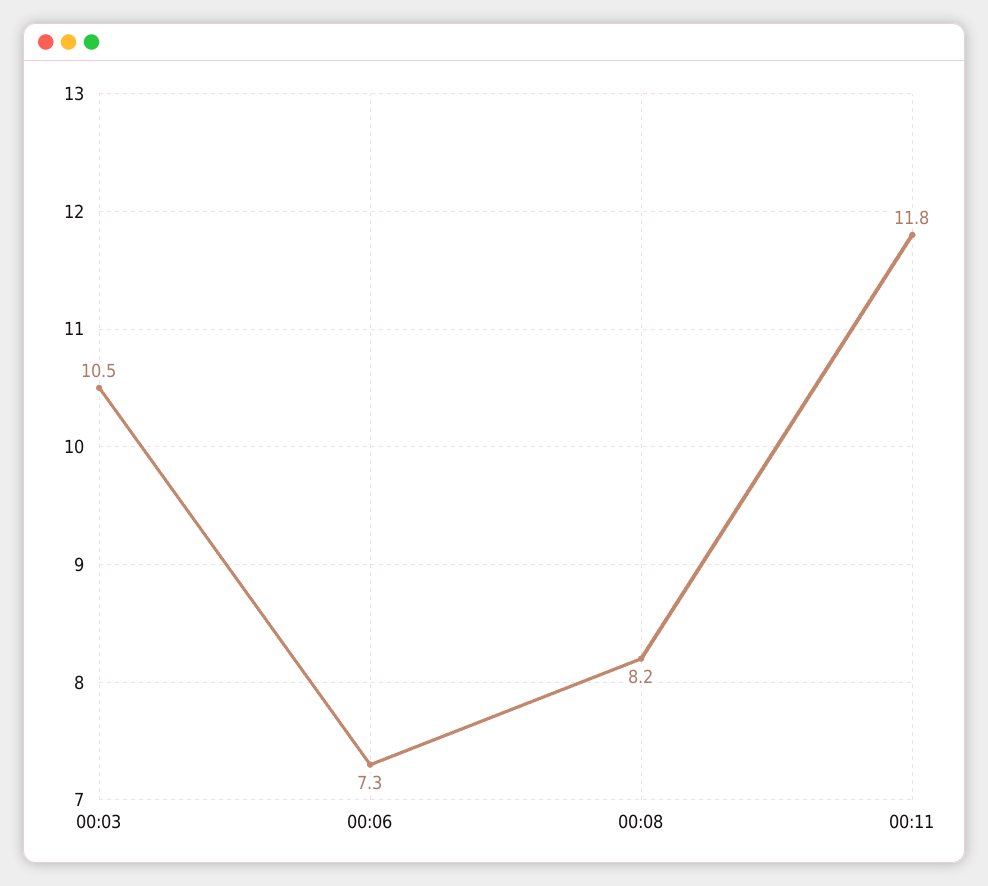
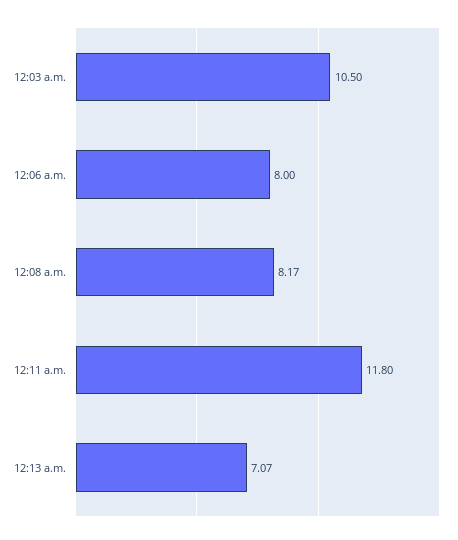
00:06: 7.3 -> 8
12:13 a.m.: none -> 7.07

